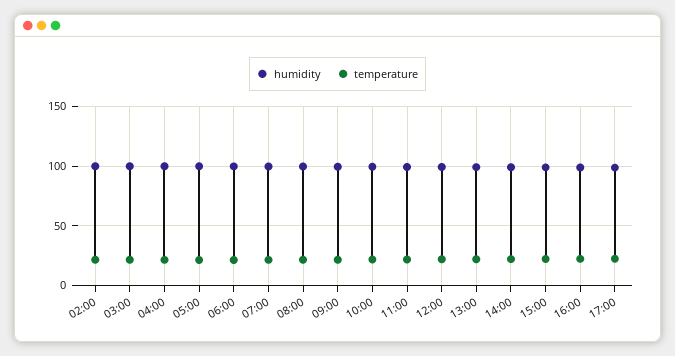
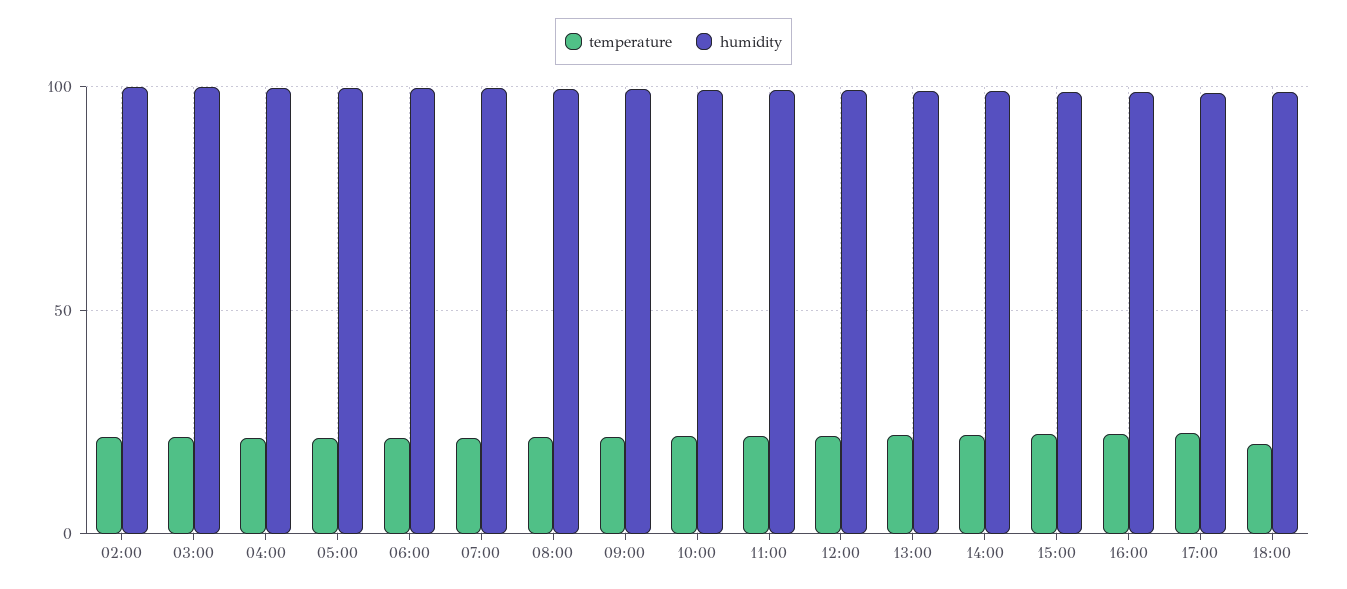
temperature, 18:00: none -> 20
humidity, 18:00: none -> 100

